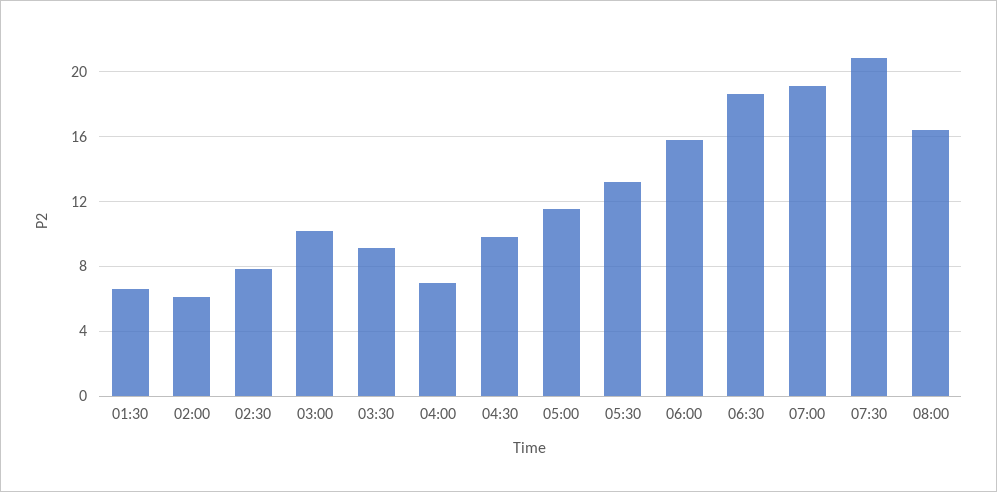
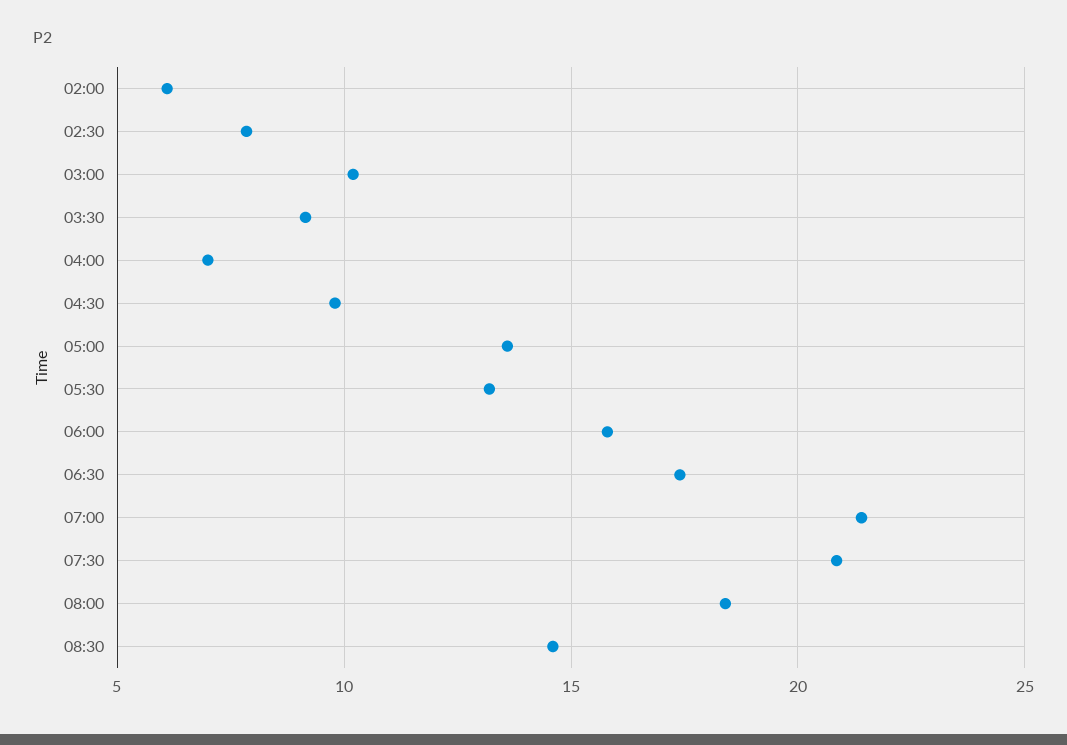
01:30: 6.5 -> none
05:00: 11.5 -> 13.5
06:30: 18.5 -> 17.5
07:00: 19 -> 21.5
08:00: 16.5 -> 18.5
08:30: none -> 14.5

